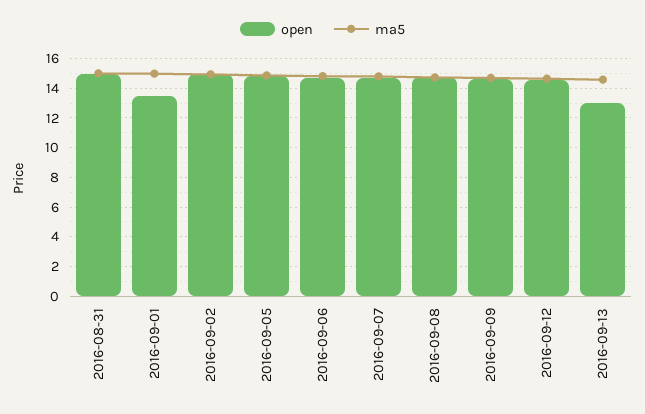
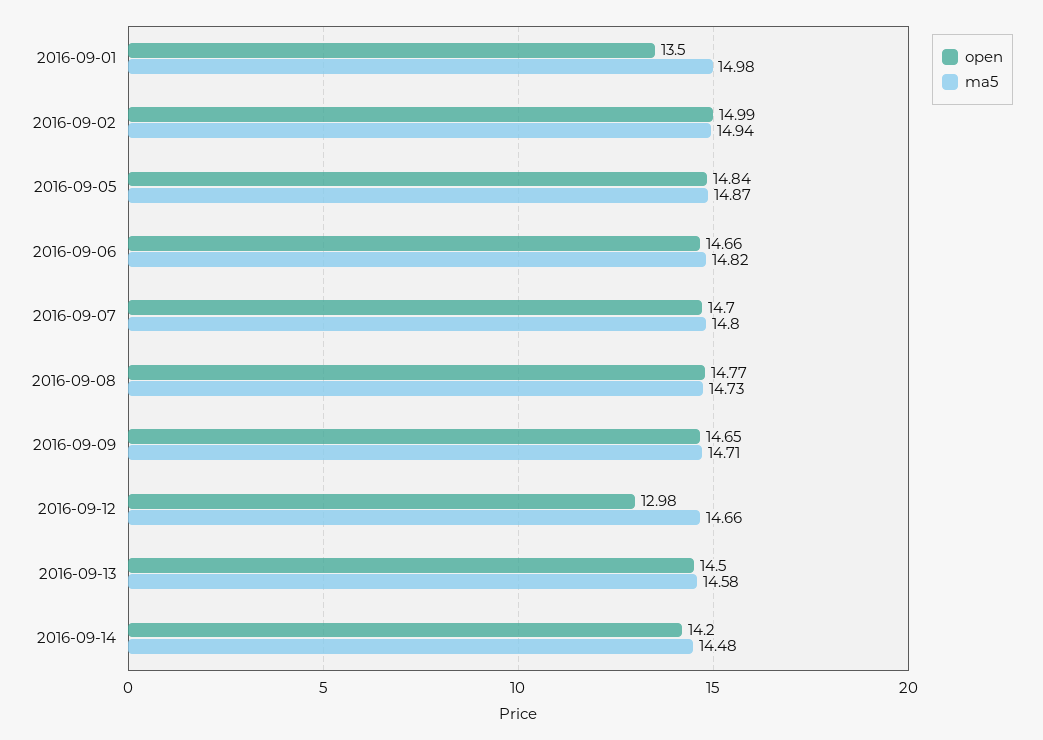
open, 2016-08-31: 15 -> none
ma5, 2016-08-31: 15 -> none
open, 2016-09-12: 14.5 -> 12.98
open, 2016-09-13: 13 -> 14.5
open, 2016-09-14: none -> 14.2
ma5, 2016-09-14: none -> 14.48

